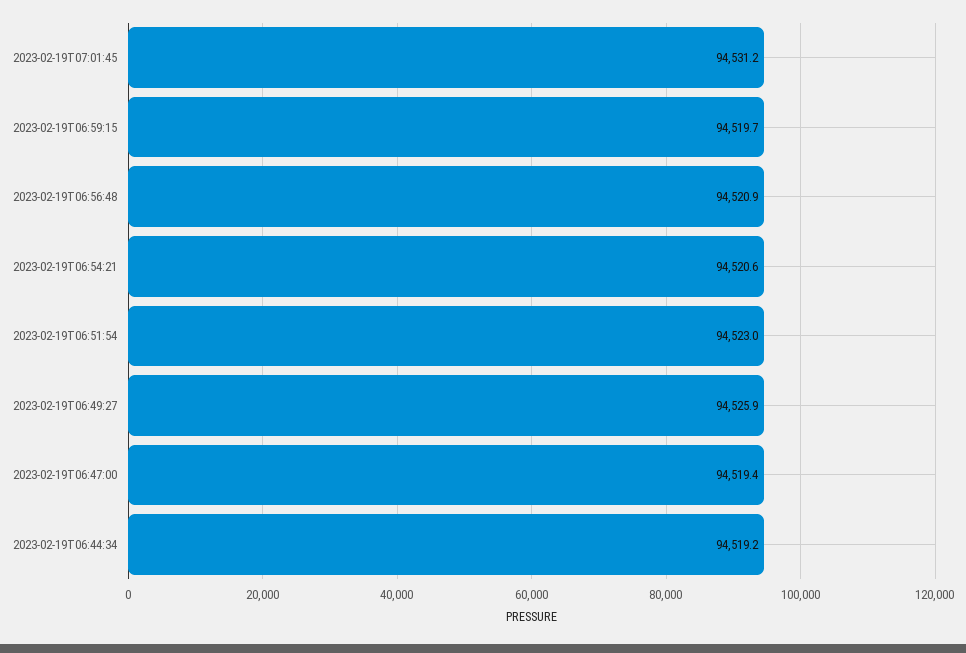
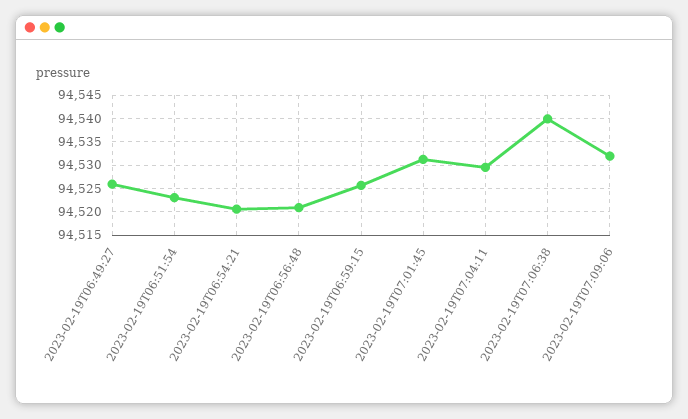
2023-02-19T06:59:15: 94519.7 -> 94525
2023-02-19T06:47:00: 94519.4 -> none
2023-02-19T06:44:34: 94519.2 -> none
2023-02-19T07:04:11: none -> 94530
2023-02-19T07:06:38: none -> 94540
2023-02-19T07:09:06: none -> 94532.5

